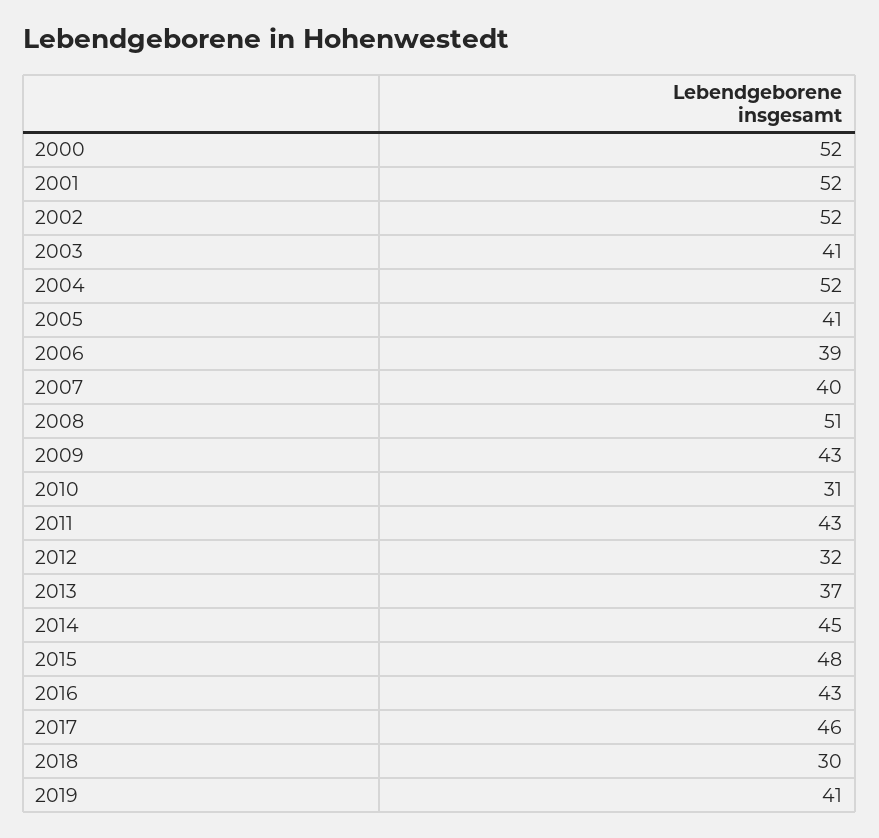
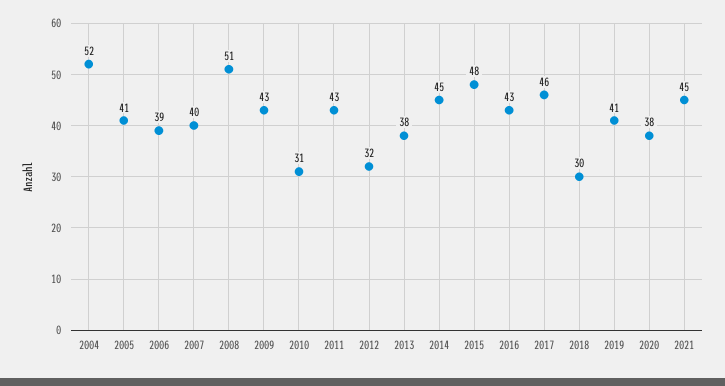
2000: 52 -> none
2001: 52 -> none
2002: 52 -> none
2003: 41 -> none
2013: 37 -> 38
2020: none -> 38
2021: none -> 45

